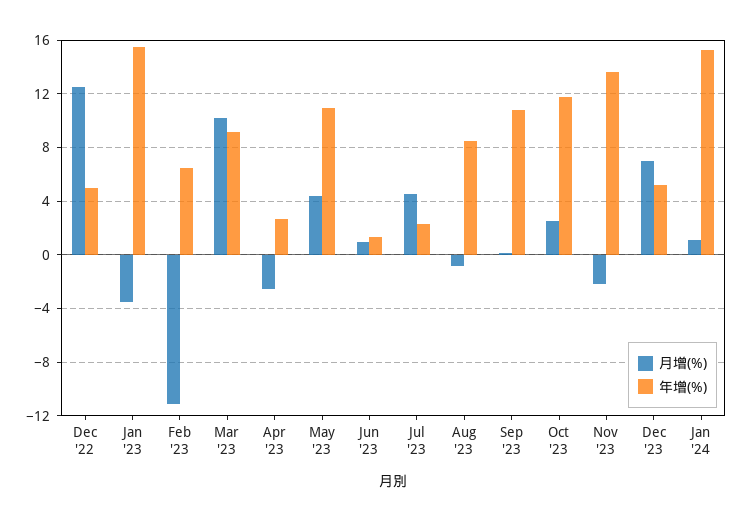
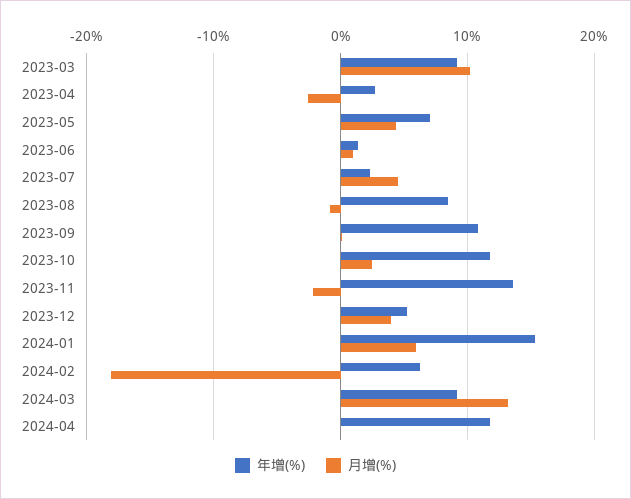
月增(%), Dec '22: 12.5 -> none
年增(%), Dec '22: 5 -> none
月增(%), Jan '23: -3.5 -> none
年增(%), Jan '23: 15.5 -> none
月增(%), Feb '23: -11 -> none
年增(%), Feb '23: 6.5 -> none
年增(%), May '23: 11 -> 7
月增(%), Dec '23: 7 -> 4
月增(%), Jan '24: 1 -> 6
年增(%), 2024-02: none -> 6
月增(%), 2024-02: none -> -18
年增(%), 2024-03: none -> 9
月增(%), 2024-03: none -> 13
年增(%), 2024-04: none -> 12
月增(%), 2024-04: none -> 0

